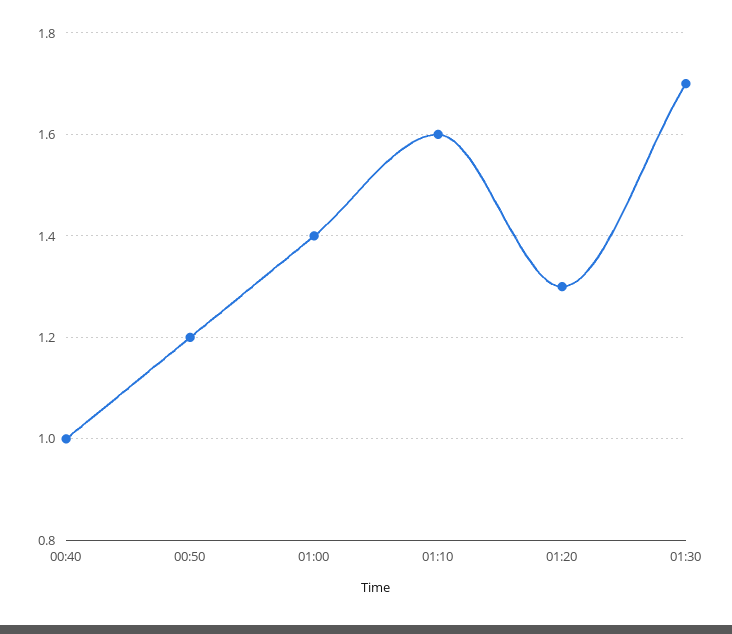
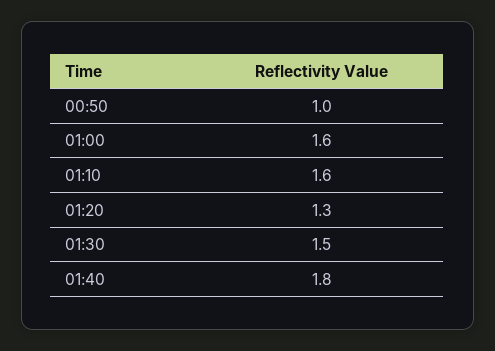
00:40: 1 -> none
00:50: 1.2 -> 1
01:00: 1.4 -> 1.6
01:30: 1.7 -> 1.5
01:40: none -> 1.8

